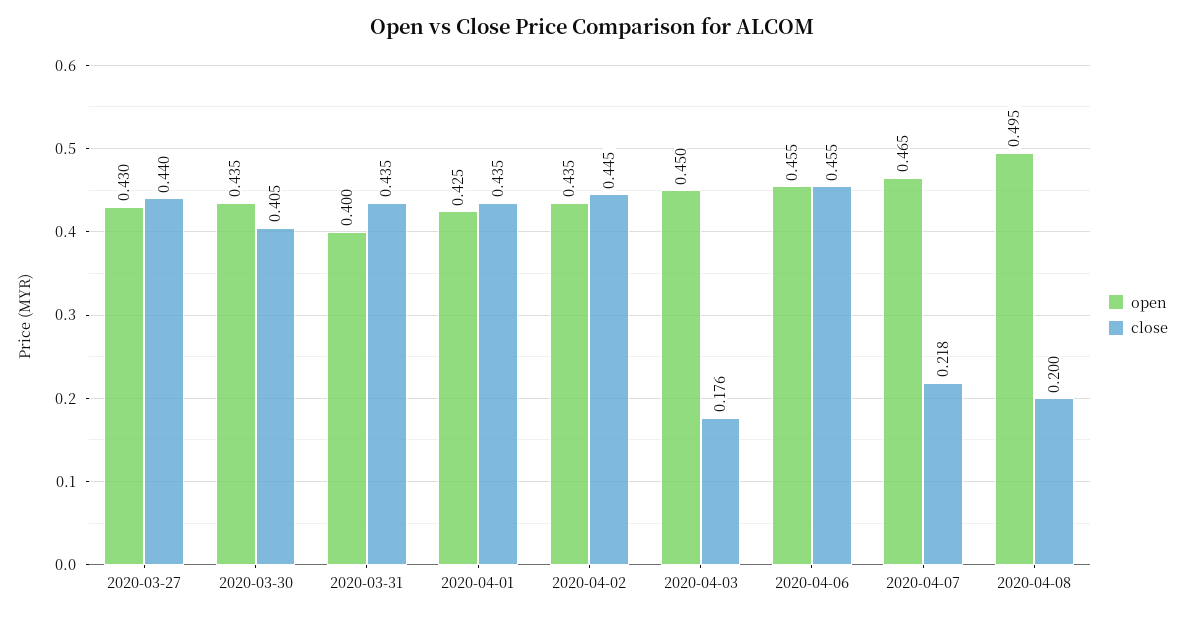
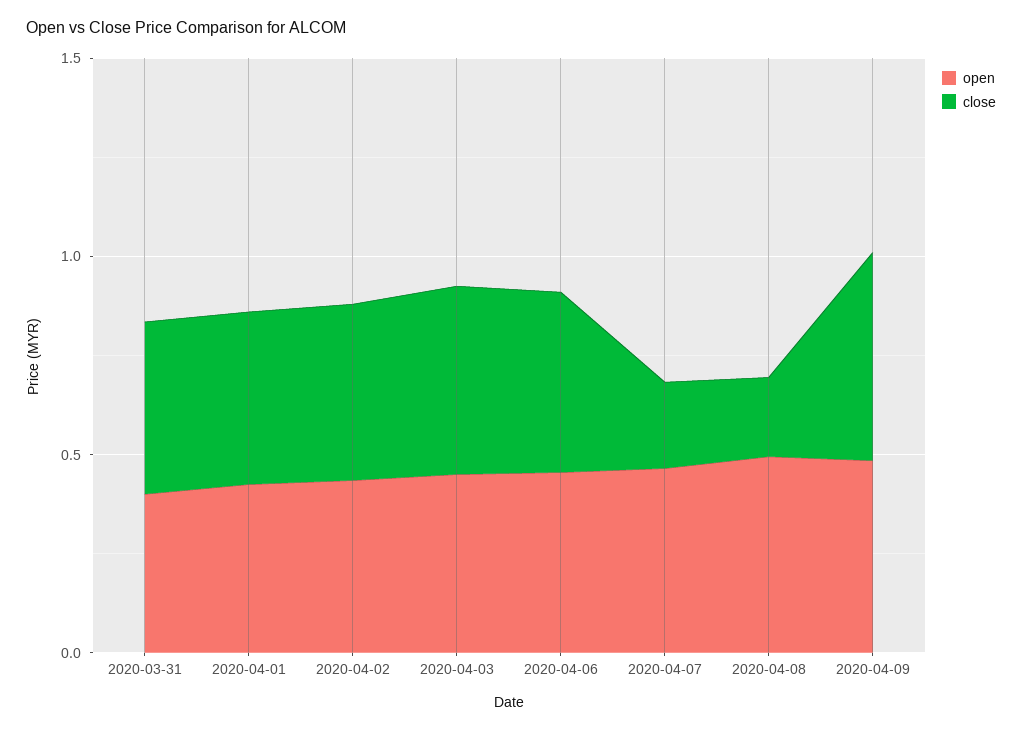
open, 2020-03-27: 0.43 -> none
close, 2020-03-27: 0.44 -> none
open, 2020-03-30: 0.435 -> none
close, 2020-03-30: 0.405 -> none
close, 2020-04-03: 0.176 -> 0.5
open, 2020-04-09: none -> 0.5
close, 2020-04-09: none -> 0.5

